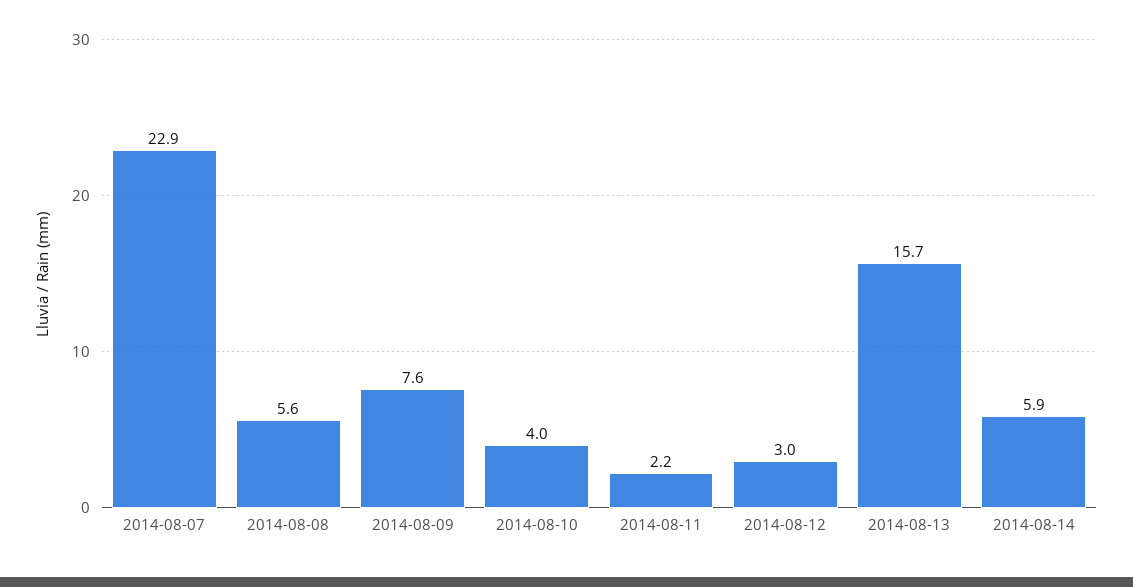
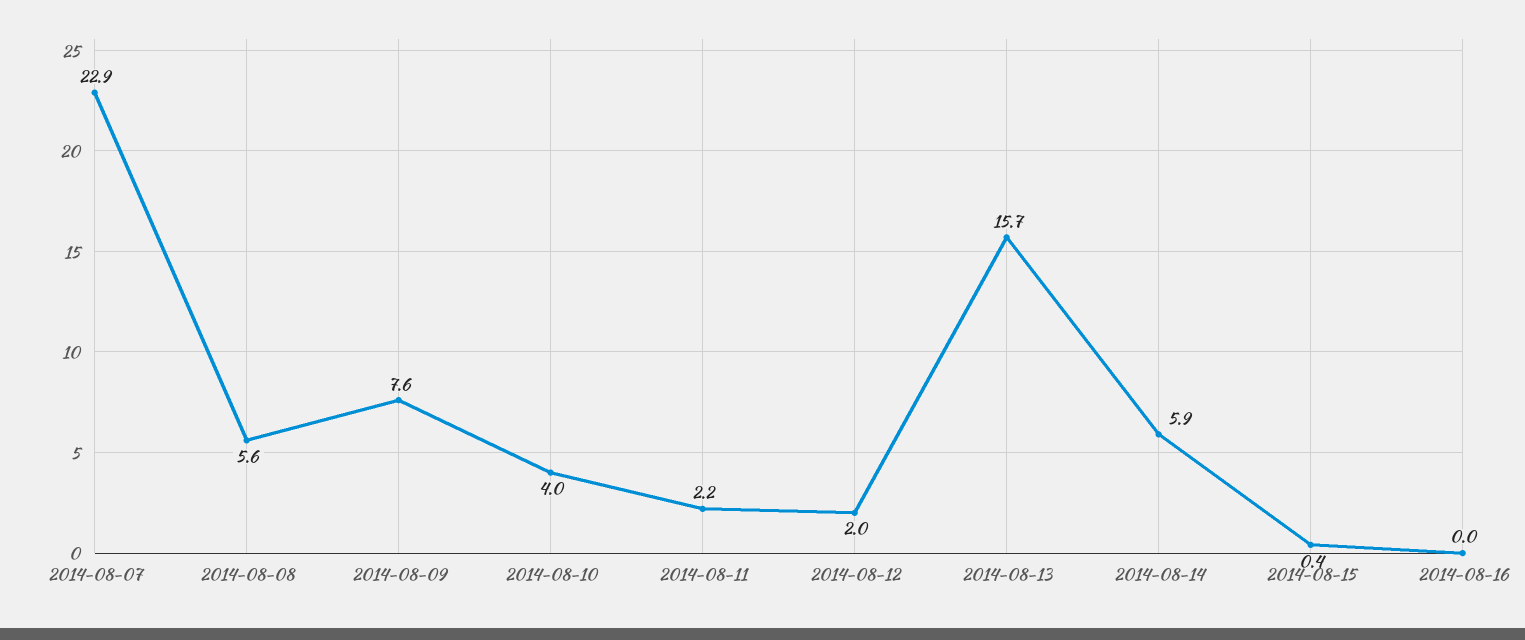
2014-08-12: 3 -> 2
2014-08-15: none -> 0.4
2014-08-16: none -> 0

